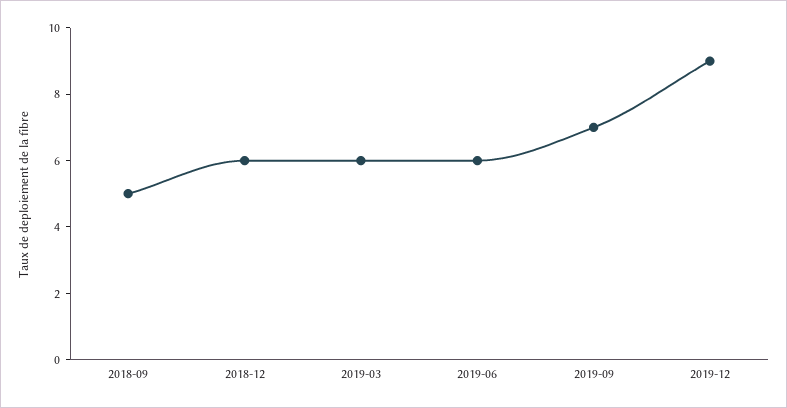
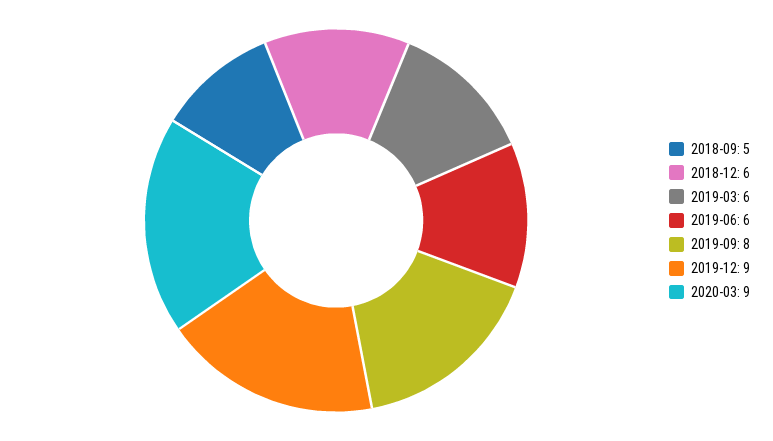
2019-09: 7 -> 8
2020-03: none -> 9

